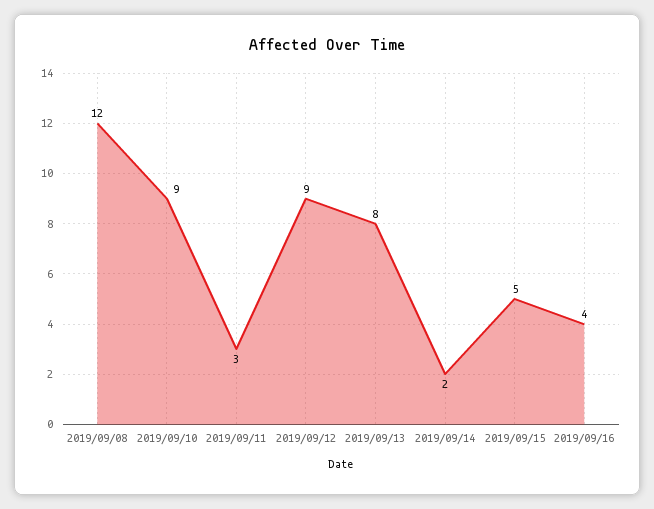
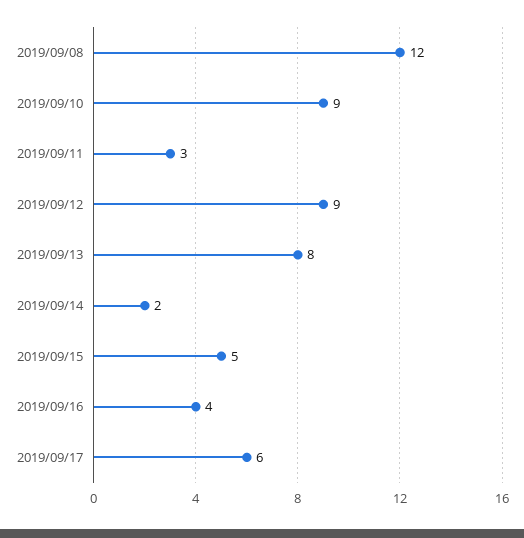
2019/09/17: none -> 6

